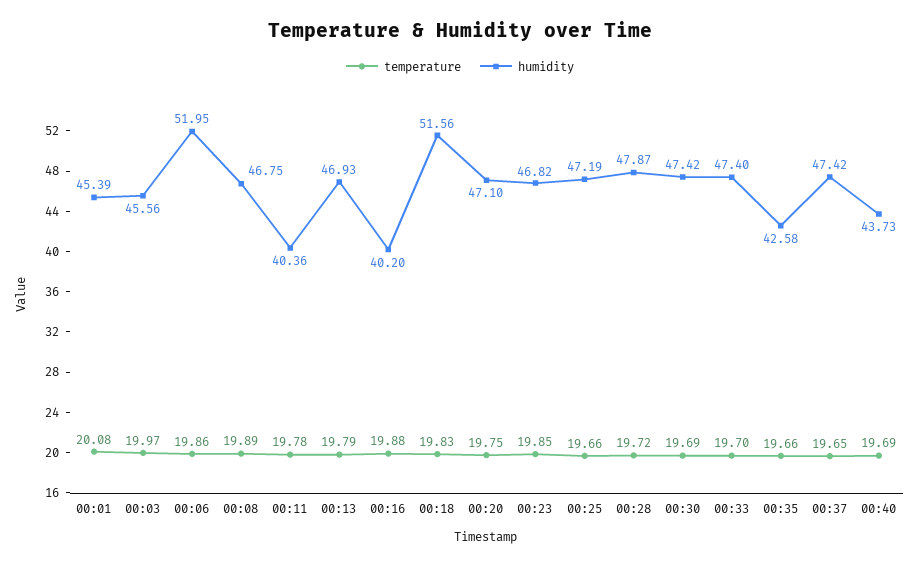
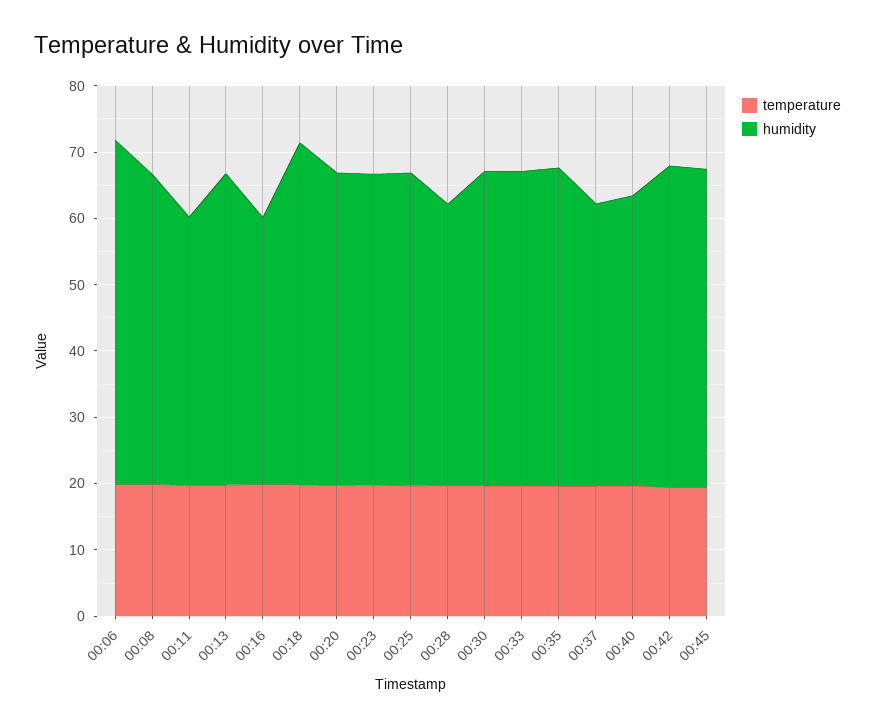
temperature, 00:01: 20.08 -> none
humidity, 00:01: 45.39 -> none
temperature, 00:03: 19.97 -> none
humidity, 00:03: 45.56 -> none
humidity, 00:28: 47.87 -> 42
humidity, 00:35: 42.58 -> 48
humidity, 00:37: 47.42 -> 42
temperature, 00:42: none -> 20
humidity, 00:42: none -> 48
temperature, 00:45: none -> 20
humidity, 00:45: none -> 48

